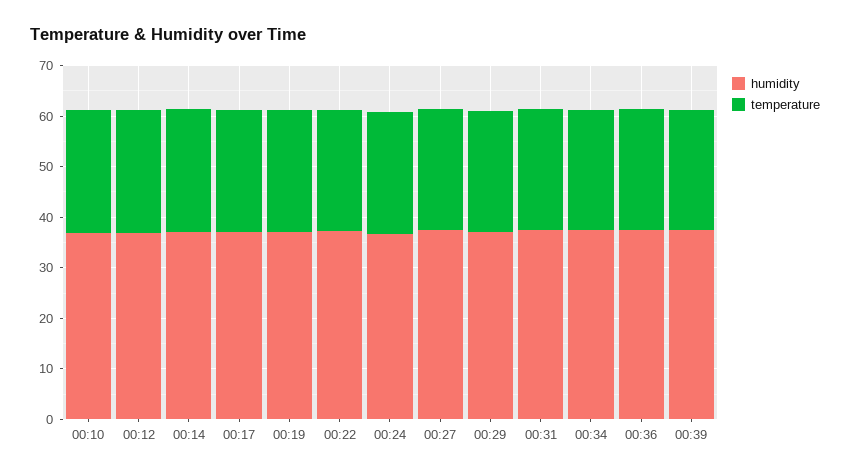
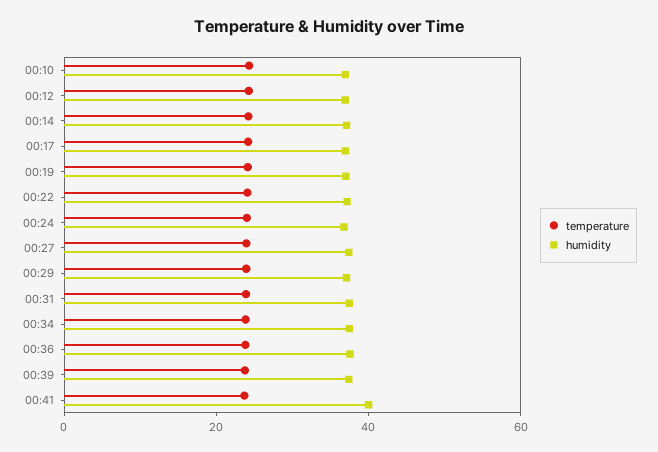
temperature, 00:41: none -> 25
humidity, 00:41: none -> 40

